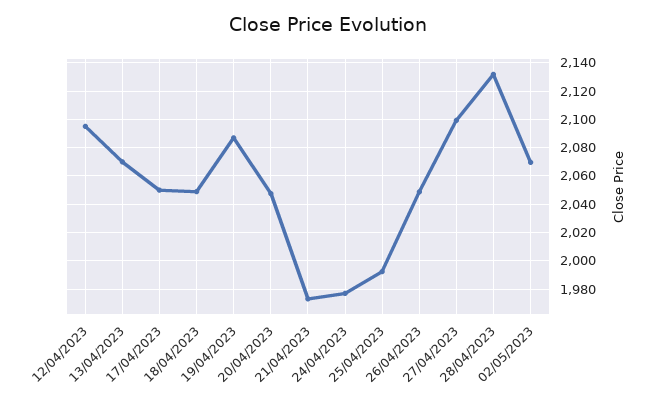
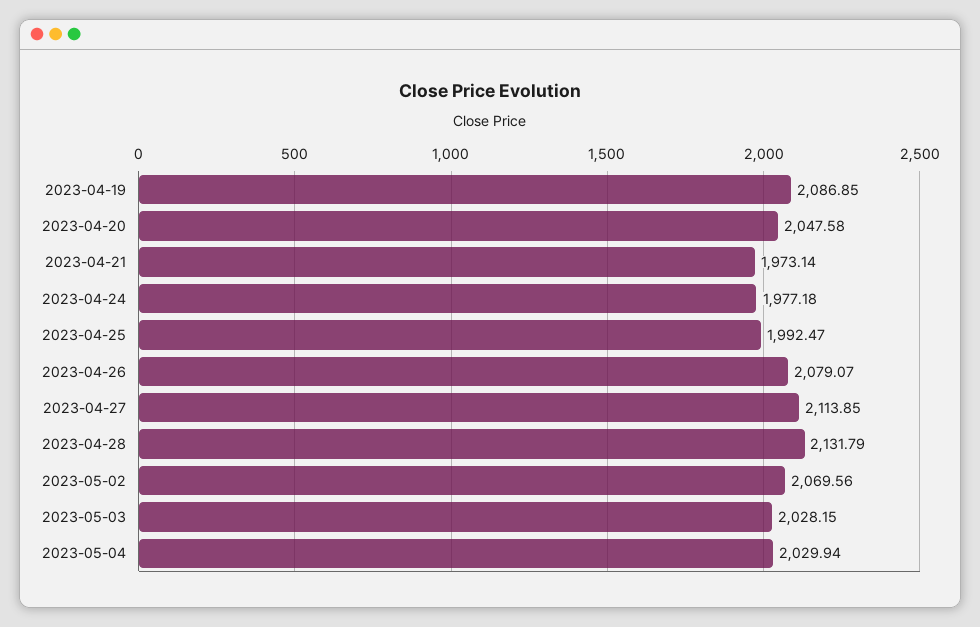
12/04/2023: 2095 -> none
13/04/2023: 2070 -> none
17/04/2023: 2050 -> none
18/04/2023: 2050 -> none
26/04/2023: 2050 -> 2079.07
27/04/2023: 2100 -> 2113.85
2023-05-03: none -> 2028.15
2023-05-04: none -> 2029.94

